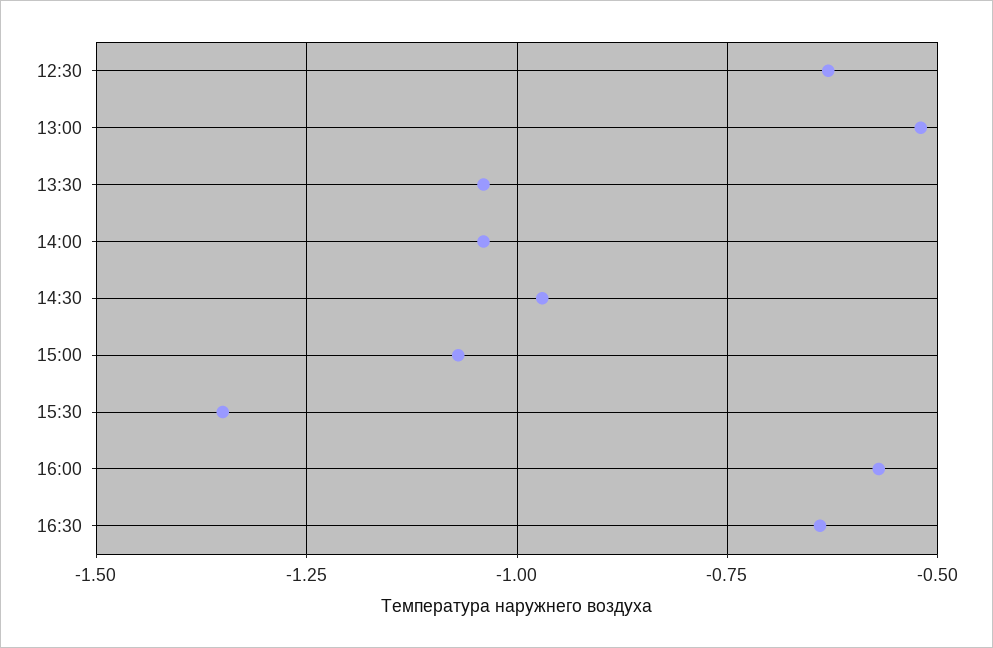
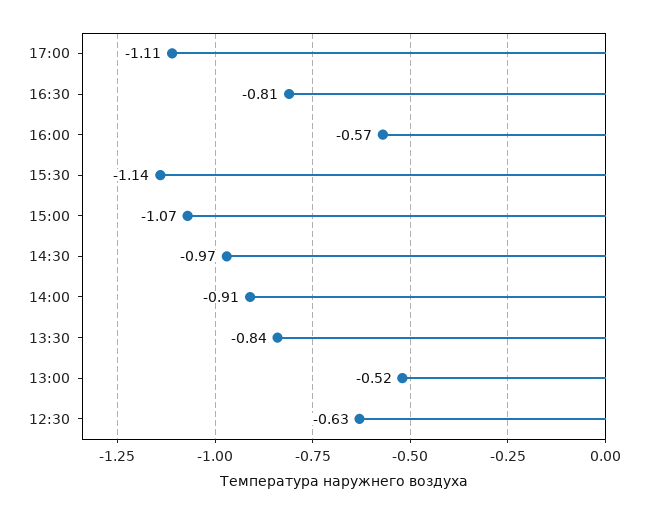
13:30: -1.05 -> -0.84
14:00: -1.05 -> -0.91
15:30: -1.35 -> -1.14
16:30: -0.65 -> -0.81
17:00: none -> -1.11

